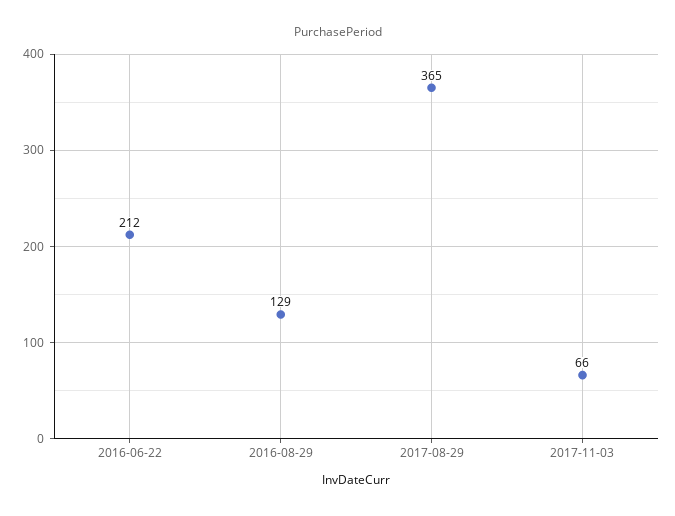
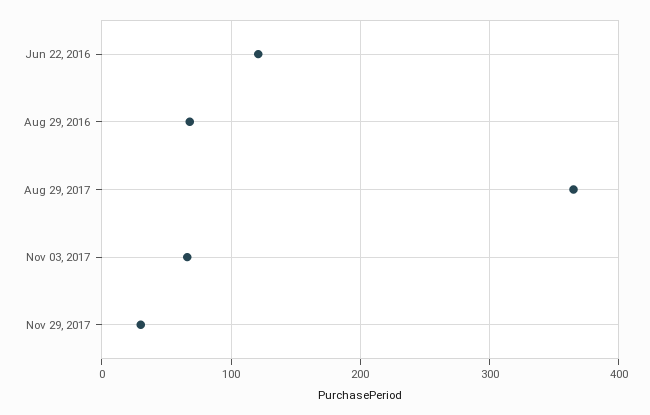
2016-06-22: 212 -> 120
2016-08-29: 129 -> 70
Nov 29, 2017: none -> 30

